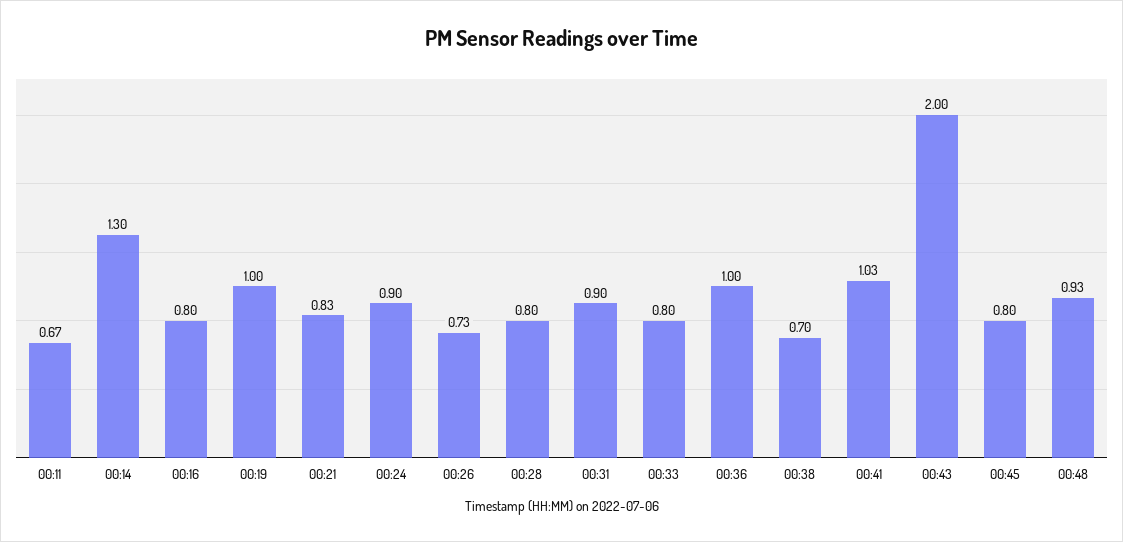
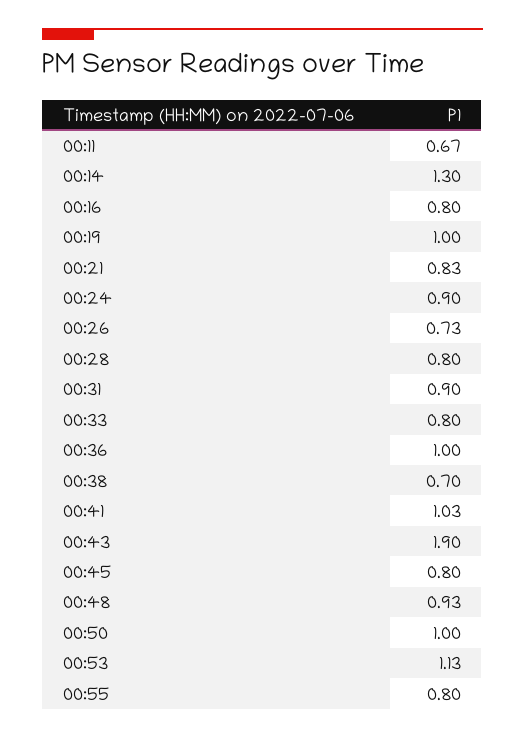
00:43: 2 -> 1.9
00:50: none -> 1
00:53: none -> 1.13
00:55: none -> 0.8

